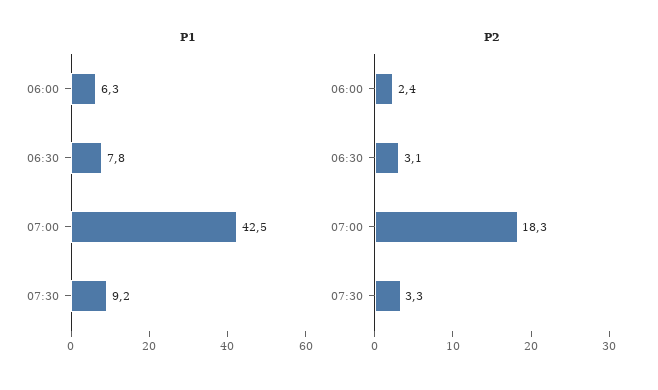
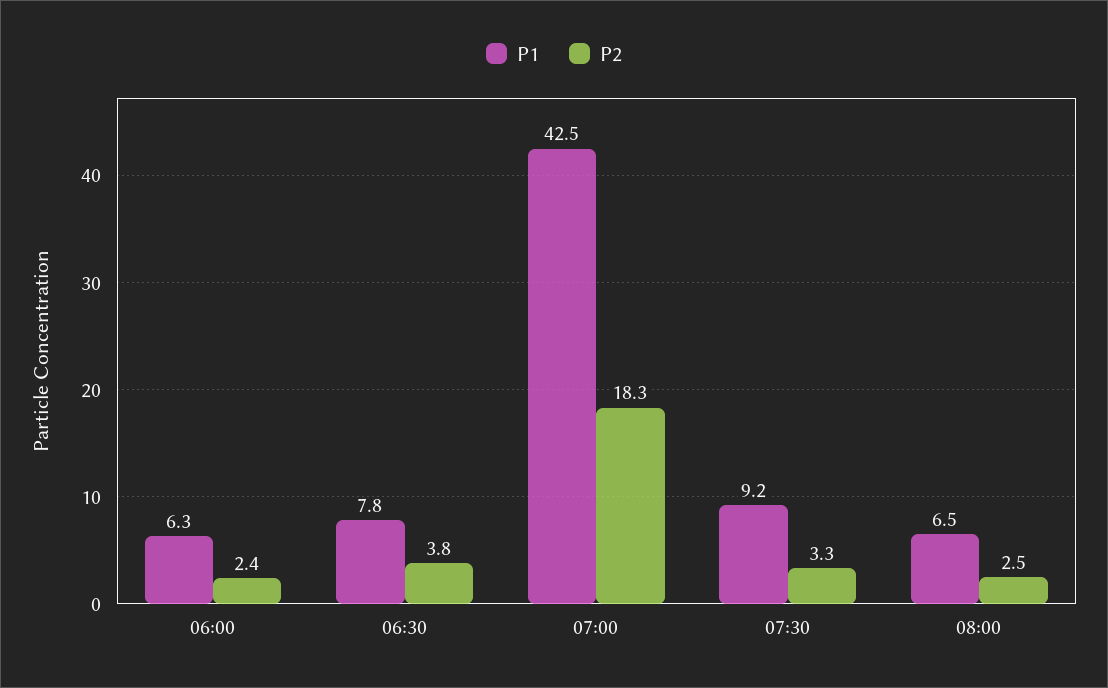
P2, 06:30: 3.1 -> 3.8
P1, 08:00: none -> 6.5
P2, 08:00: none -> 2.5

